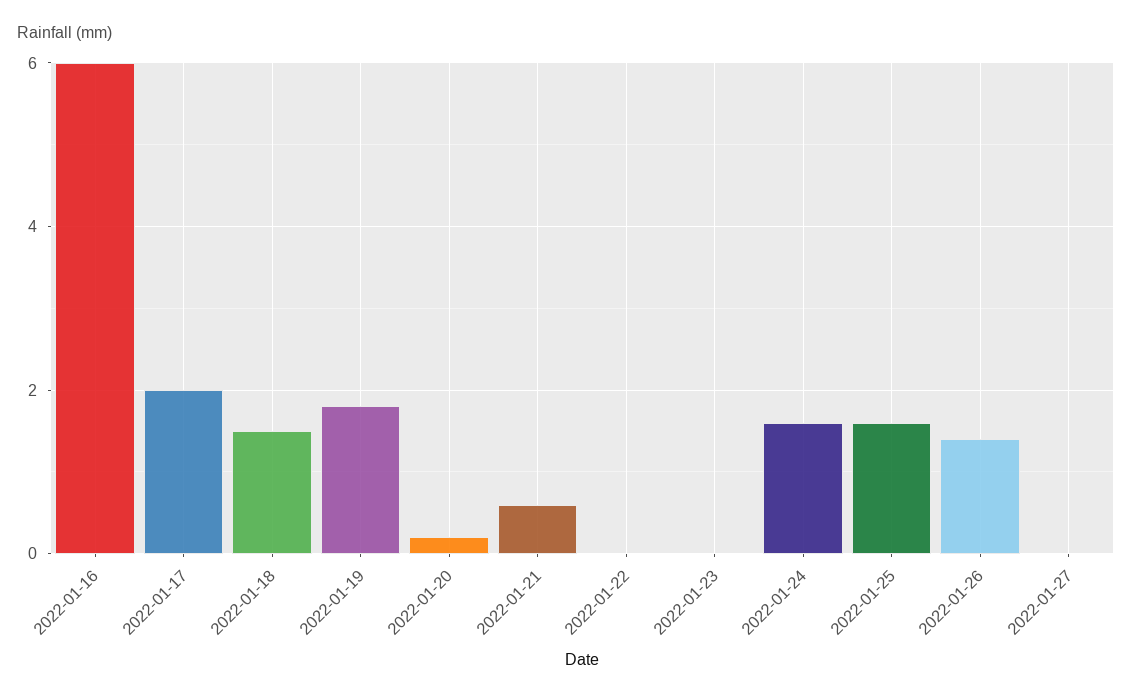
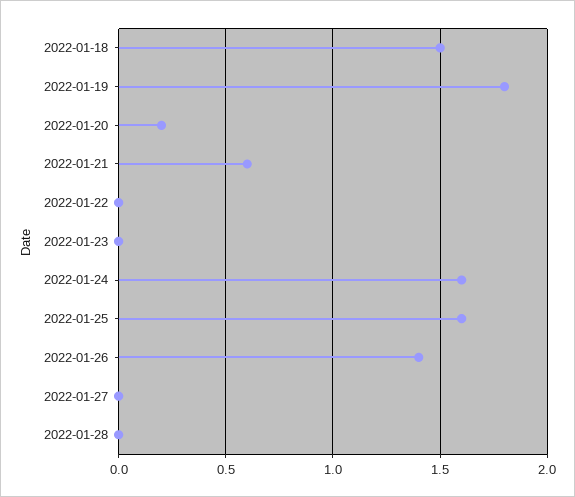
2022-01-16: 6 -> none
2022-01-17: 2 -> none
2022-01-28: none -> 0

